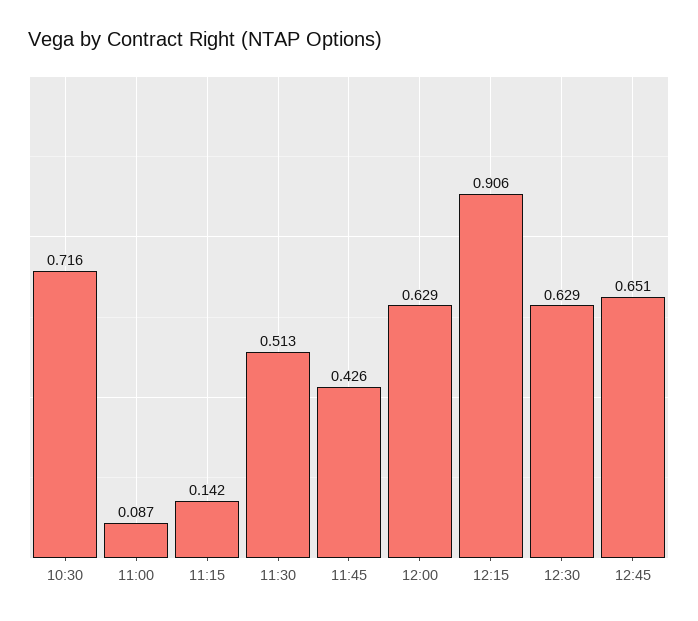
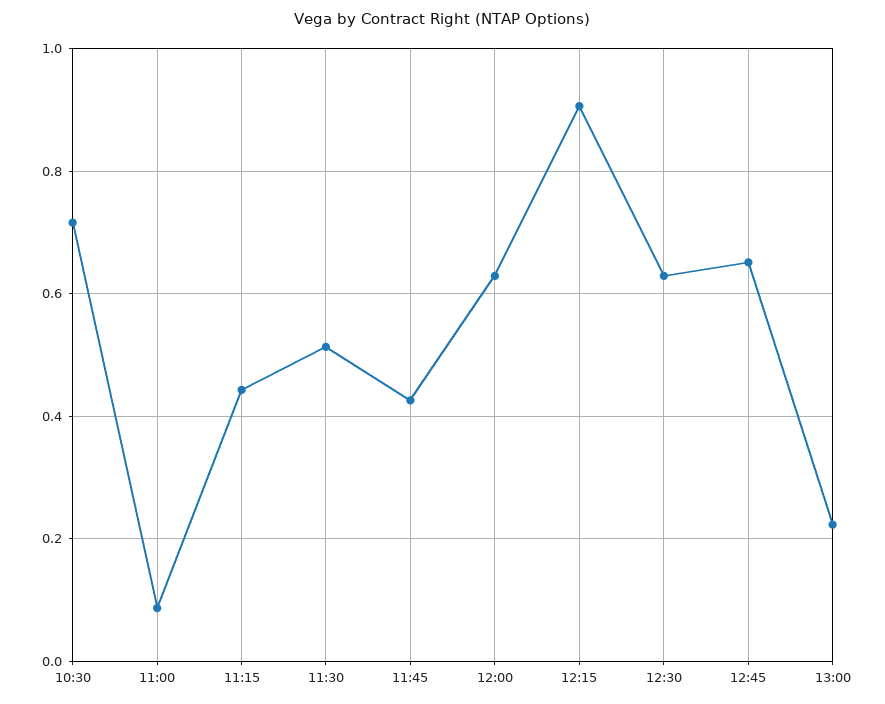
11:15: 0.142 -> 0.44
13:00: none -> 0.22

